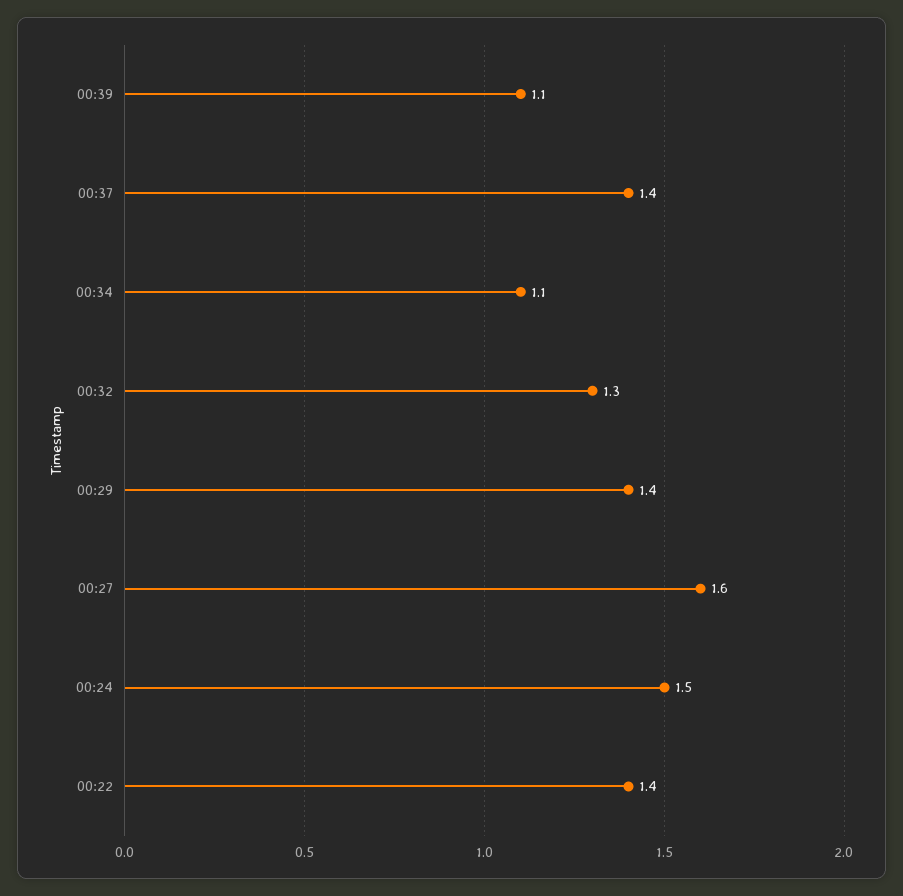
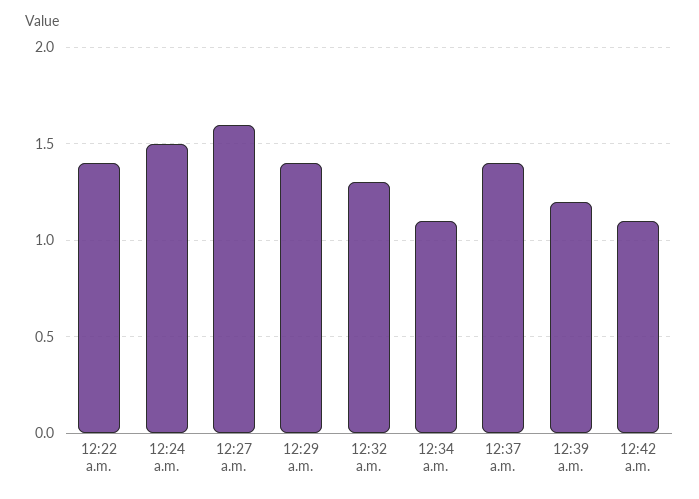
00:39: 1.1 -> 1.2
12:42 a.m.: none -> 1.1

